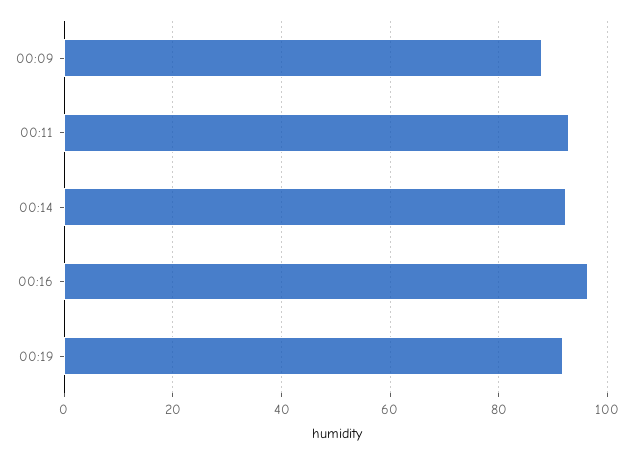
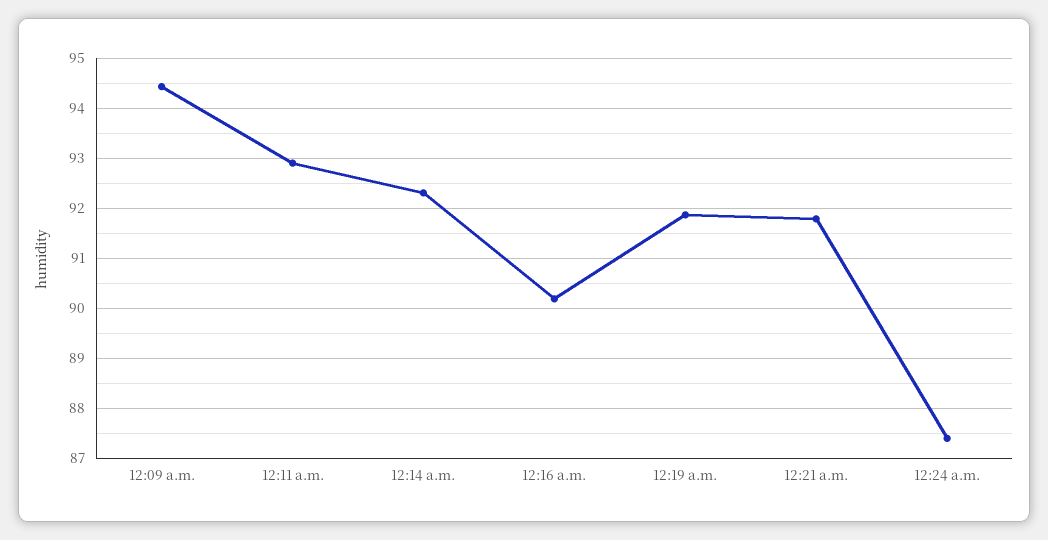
00:09: 88 -> 94.4
00:16: 96 -> 90.2
12:21 a.m.: none -> 91.8
12:24 a.m.: none -> 87.4

